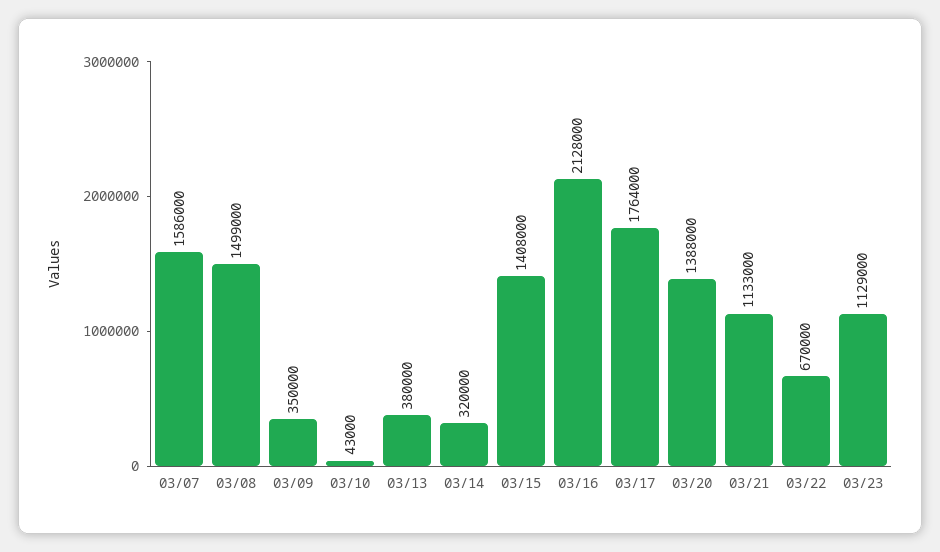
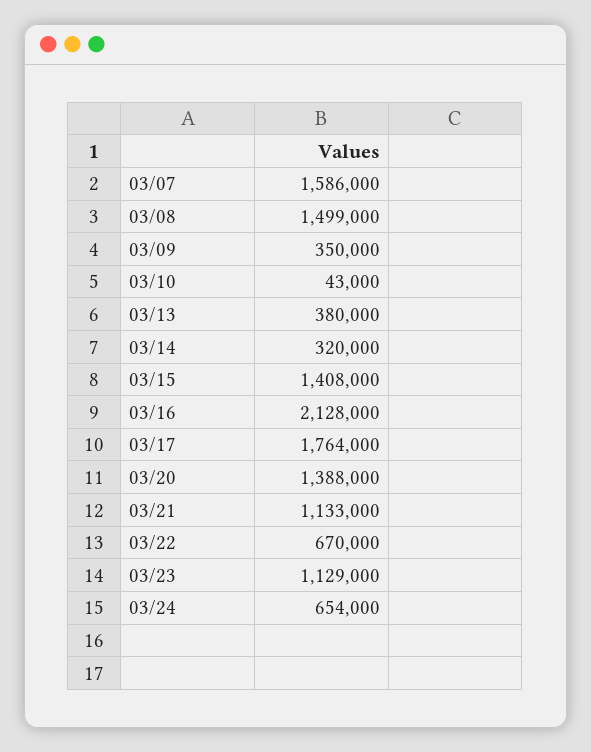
03/24: none -> 654000

